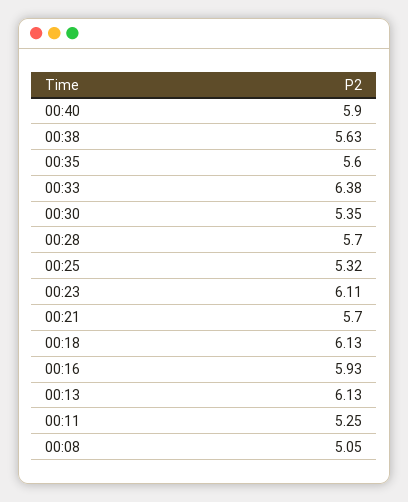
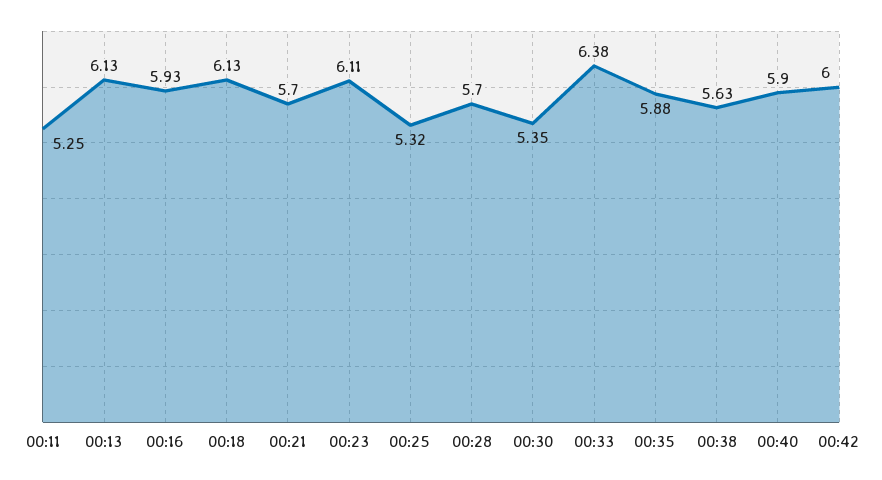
00:35: 5.6 -> 5.88
00:08: 5.05 -> none
00:42: none -> 6

